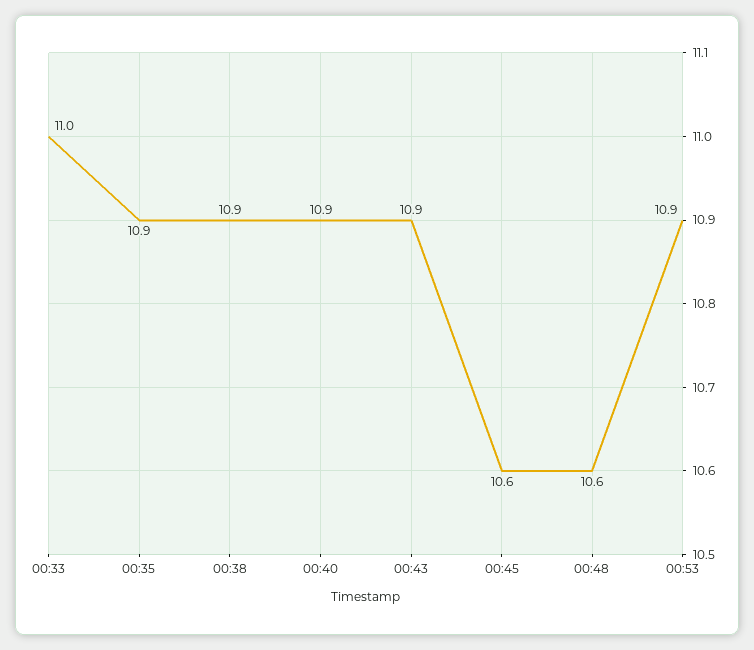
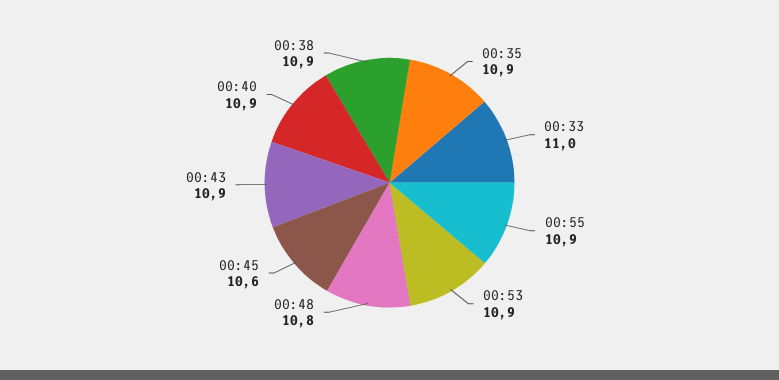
00:48: 10.6 -> 10.8
00:55: none -> 10.9

